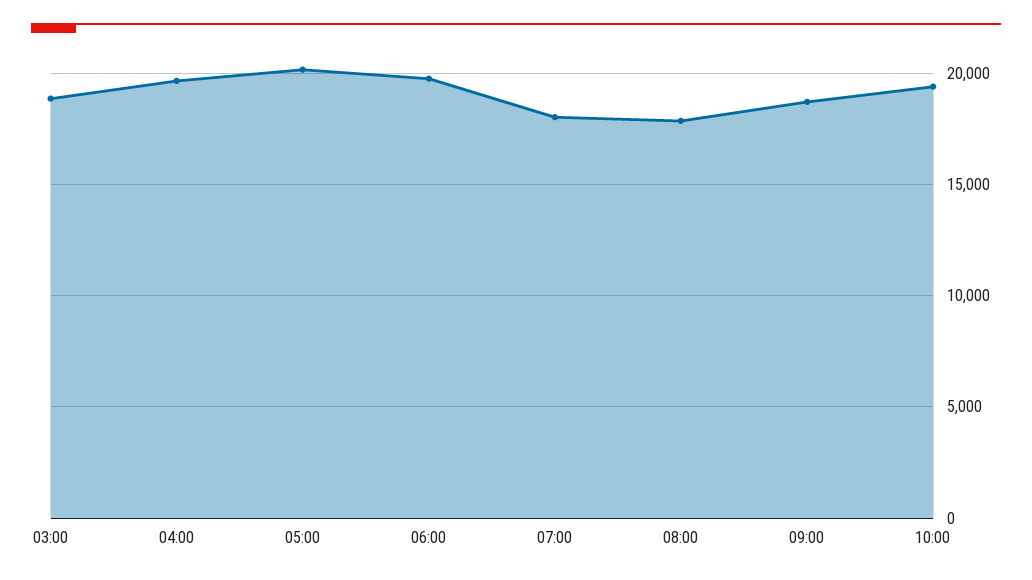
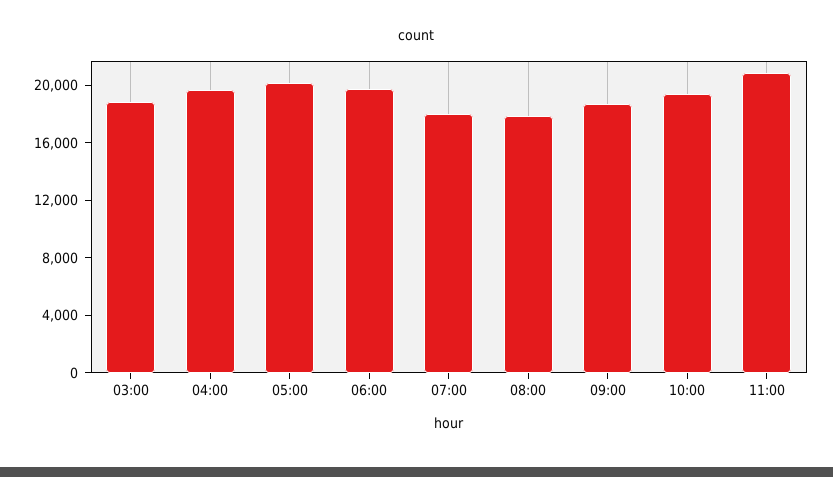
11:00: none -> 21000

